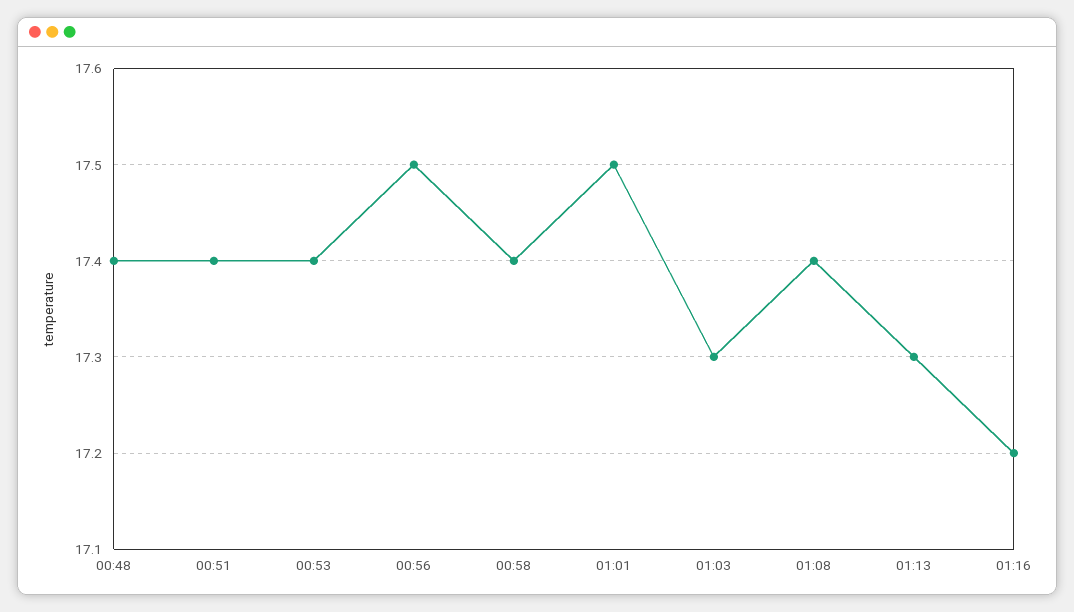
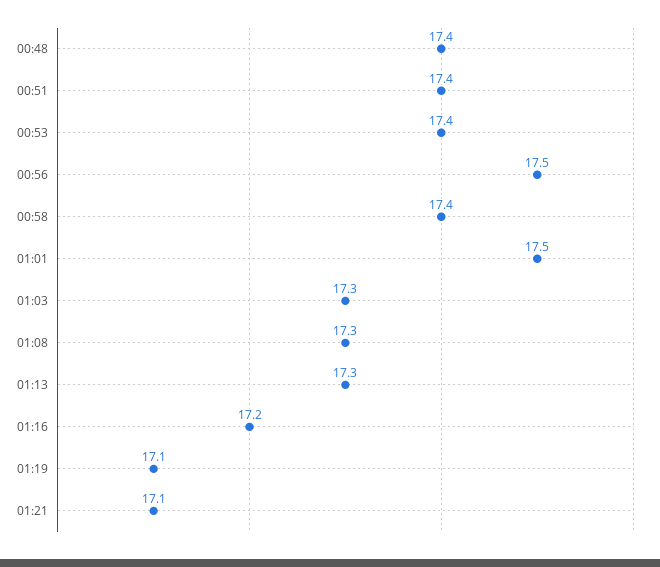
01:08: 17.4 -> 17.3
01:19: none -> 17.1
01:21: none -> 17.1

